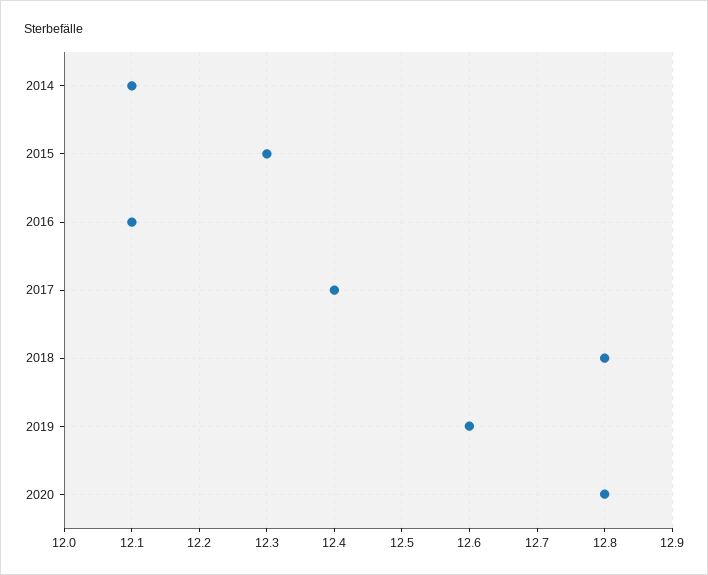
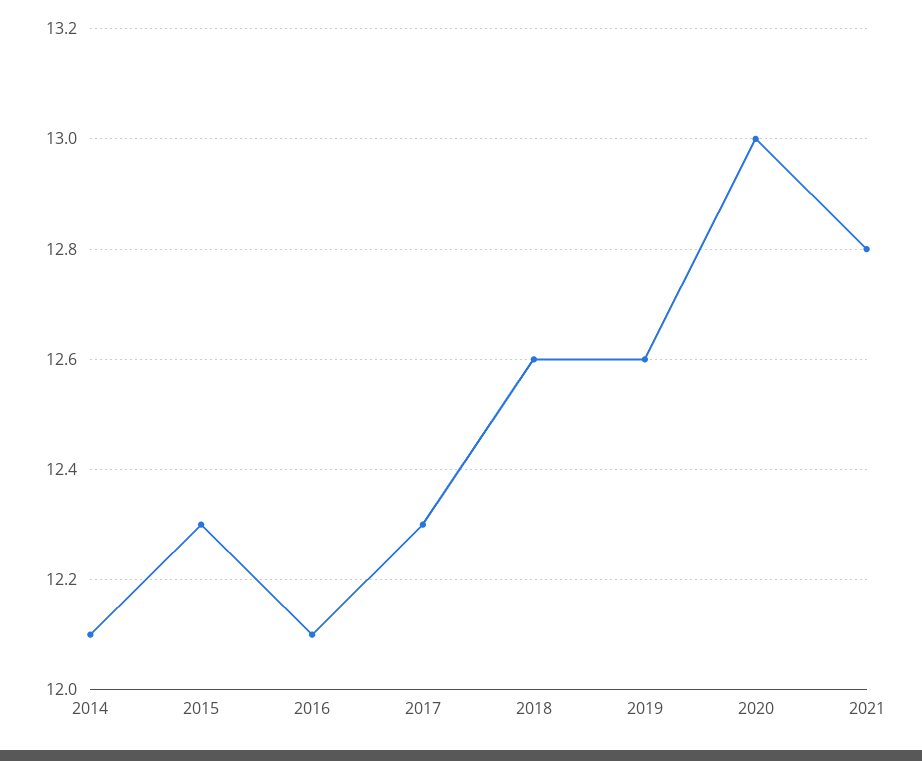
2017: 12.4 -> 12.3
2018: 12.8 -> 12.6
2020: 12.8 -> 13
2021: none -> 12.8

